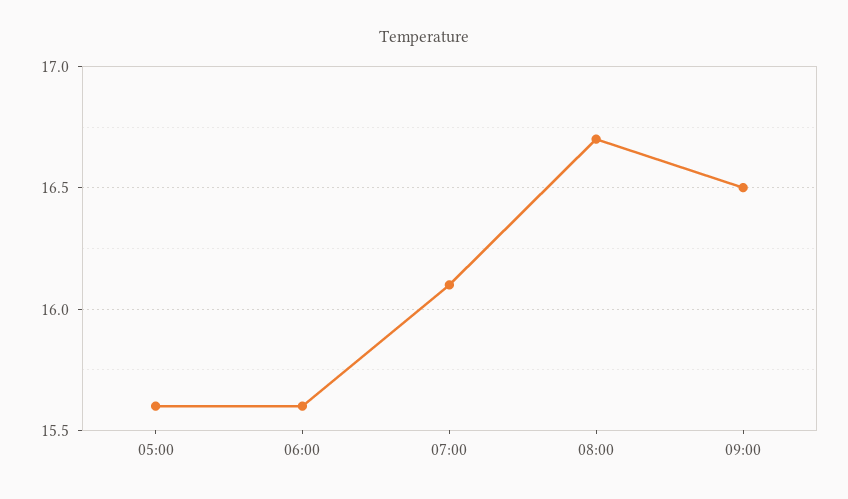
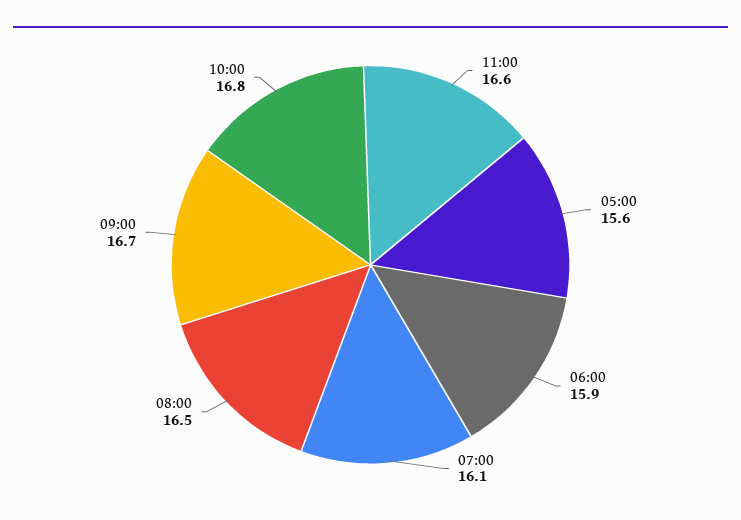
06:00: 15.6 -> 15.9
08:00: 16.7 -> 16.5
09:00: 16.5 -> 16.7
11:00: none -> 16.6
10:00: none -> 16.8

